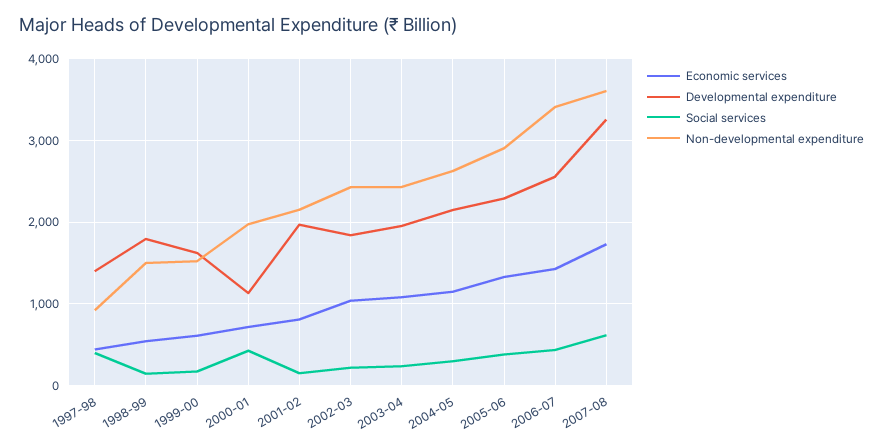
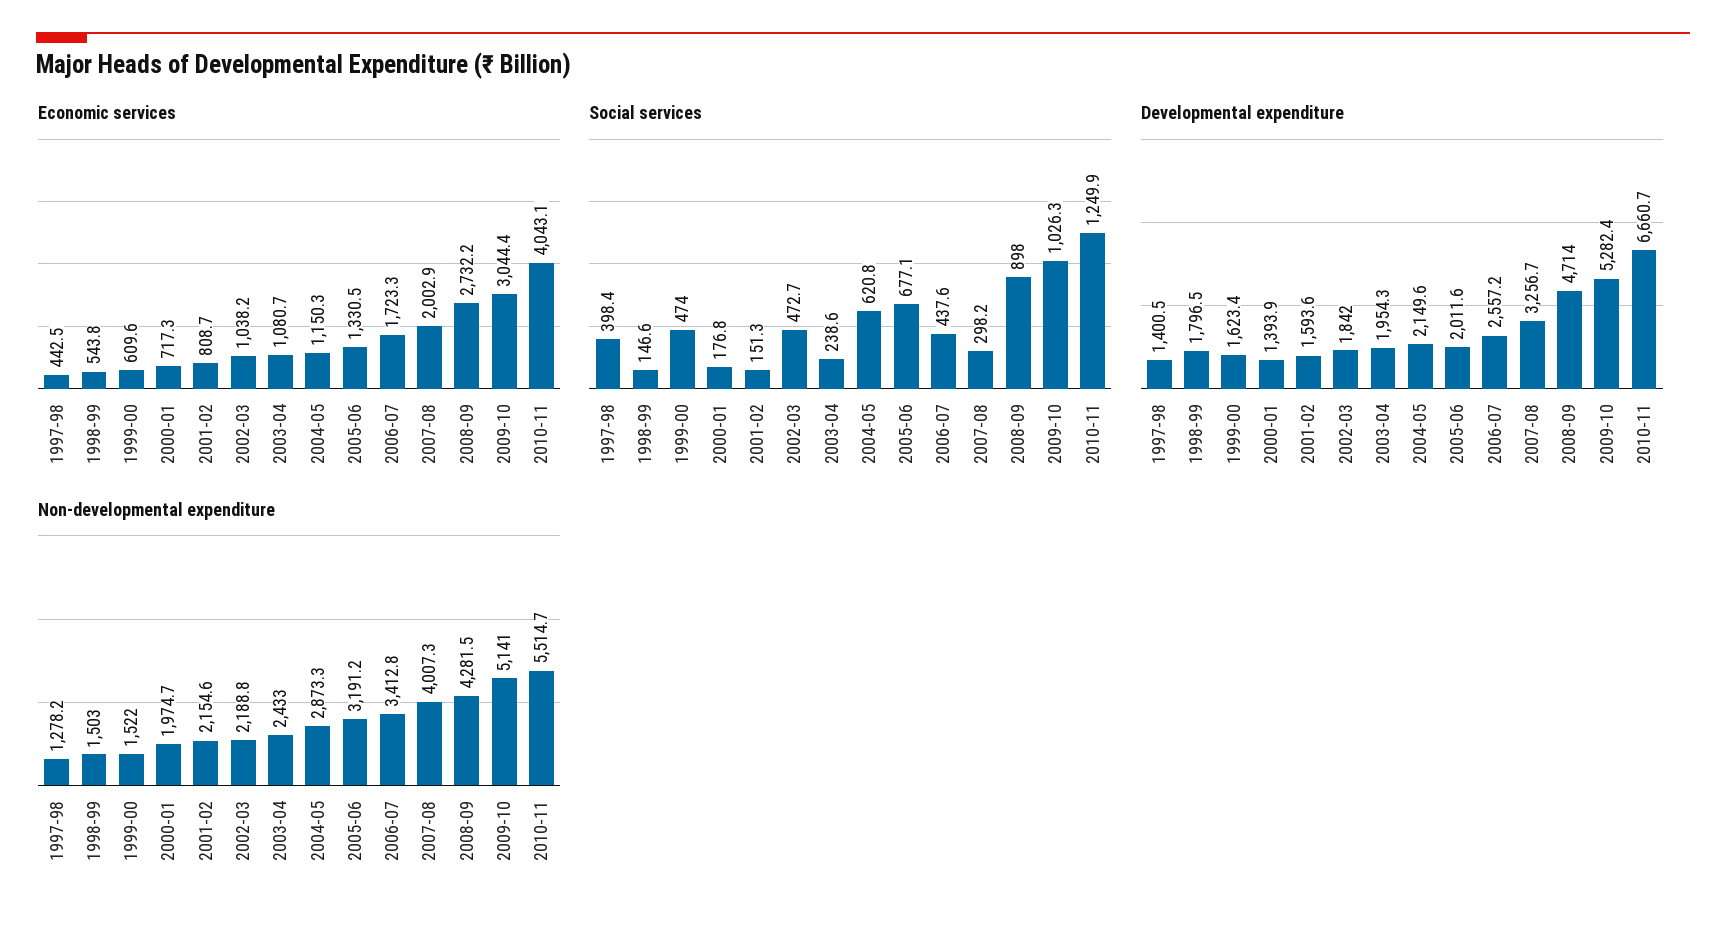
Non-developmental expenditure, 1997-98: 900 -> 1278.2
Social services, 1999-00: 200 -> 474
Developmental expenditure, 2000-01: 1100 -> 1393.9
Social services, 2000-01: 400 -> 176.8
Developmental expenditure, 2001-02: 2000 -> 1593.6
Social services, 2002-03: 200 -> 472.7
Non-developmental expenditure, 2002-03: 2400 -> 2188.8
Social services, 2004-05: 300 -> 620.8
Non-developmental expenditure, 2004-05: 2600 -> 2873.3
Developmental expenditure, 2005-06: 2300 -> 2011.6
Social services, 2005-06: 400 -> 677.1
Non-developmental expenditure, 2005-06: 2900 -> 3191.2
Economic services, 2006-07: 1400 -> 1723.3
Economic services, 2007-08: 1700 -> 2002.9
Social services, 2007-08: 600 -> 298.2
Non-developmental expenditure, 2007-08: 3600 -> 4007.3
Economic services, 2008-09: none -> 2732.2
Economic services, 2009-10: none -> 3044.4
Economic services, 2010-11: none -> 4043.1
Social services, 2008-09: none -> 898
Social services, 2009-10: none -> 1026.3
Social services, 2010-11: none -> 1249.9
Developmental expenditure, 2008-09: none -> 4714
Developmental expenditure, 2009-10: none -> 5282.4
Developmental expenditure, 2010-11: none -> 6660.7
Non-developmental expenditure, 2008-09: none -> 4281.5
Non-developmental expenditure, 2009-10: none -> 5141
Non-developmental expenditure, 2010-11: none -> 5514.7

